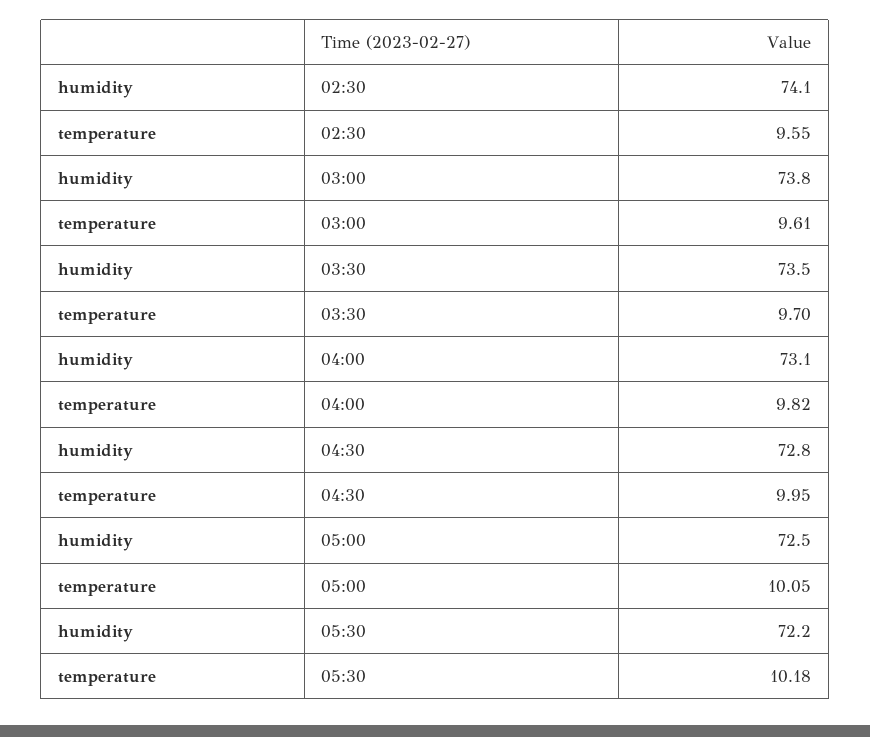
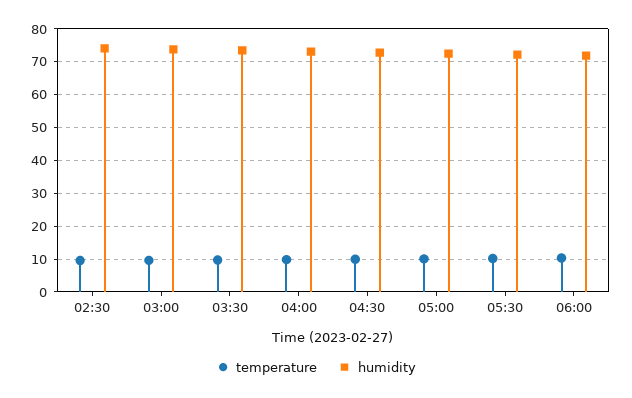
temperature, 06:00: none -> 10
humidity, 06:00: none -> 72

